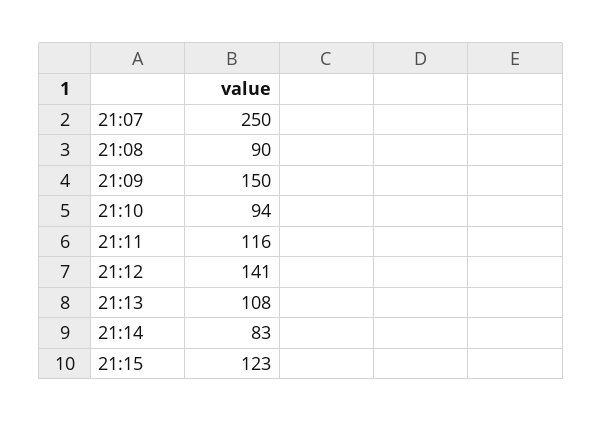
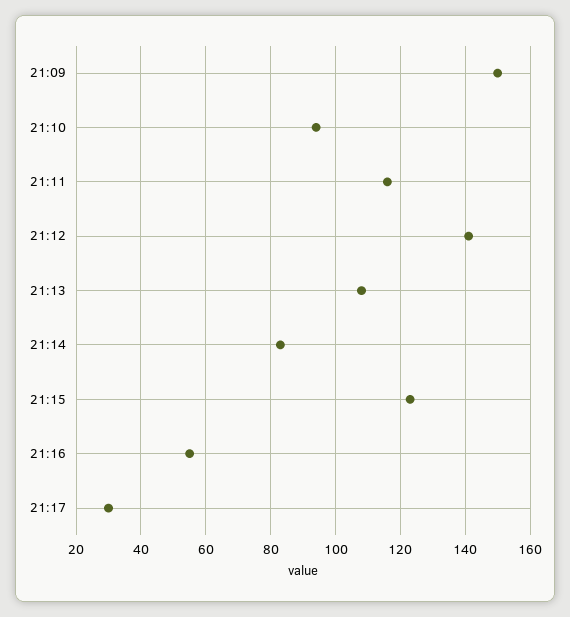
21:07: 250 -> none
21:08: 90 -> none
21:16: none -> 55
21:17: none -> 30

